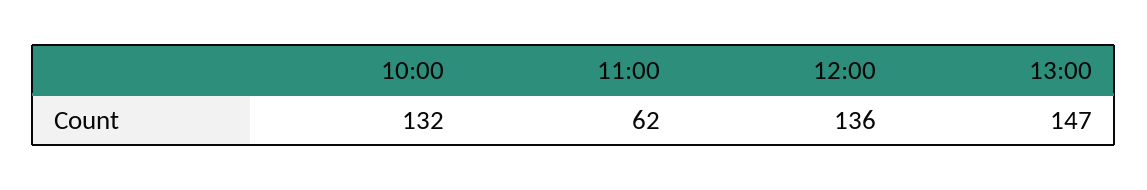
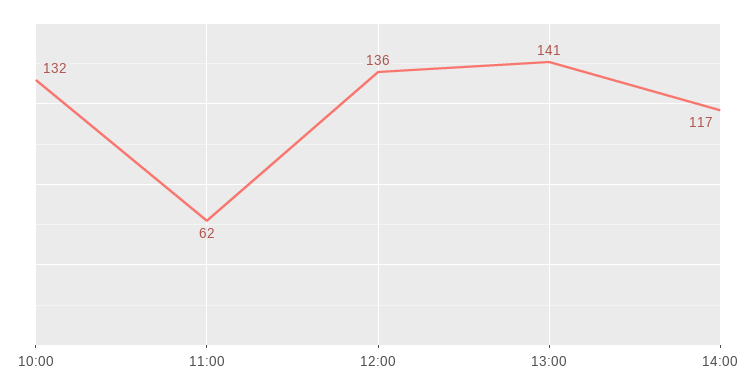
13:00: 147 -> 141
14:00: none -> 117

